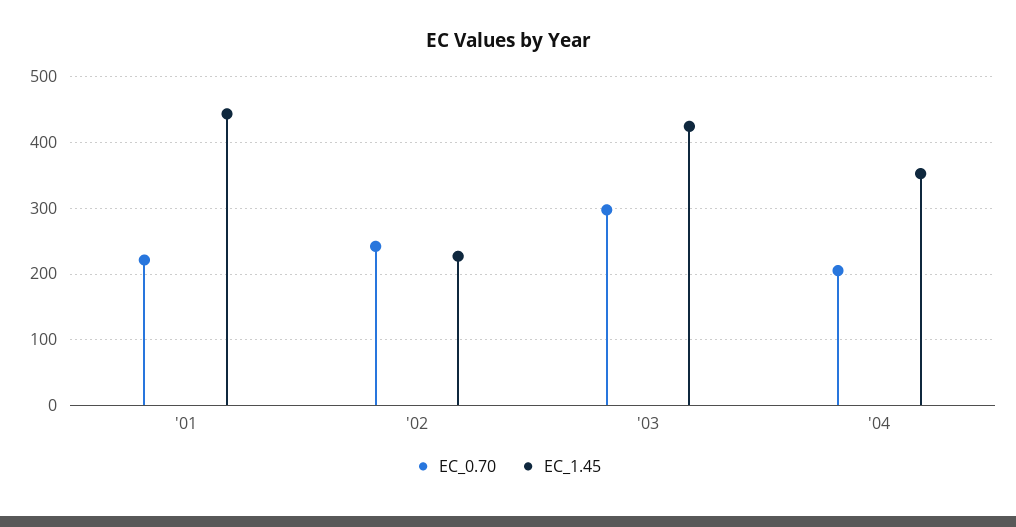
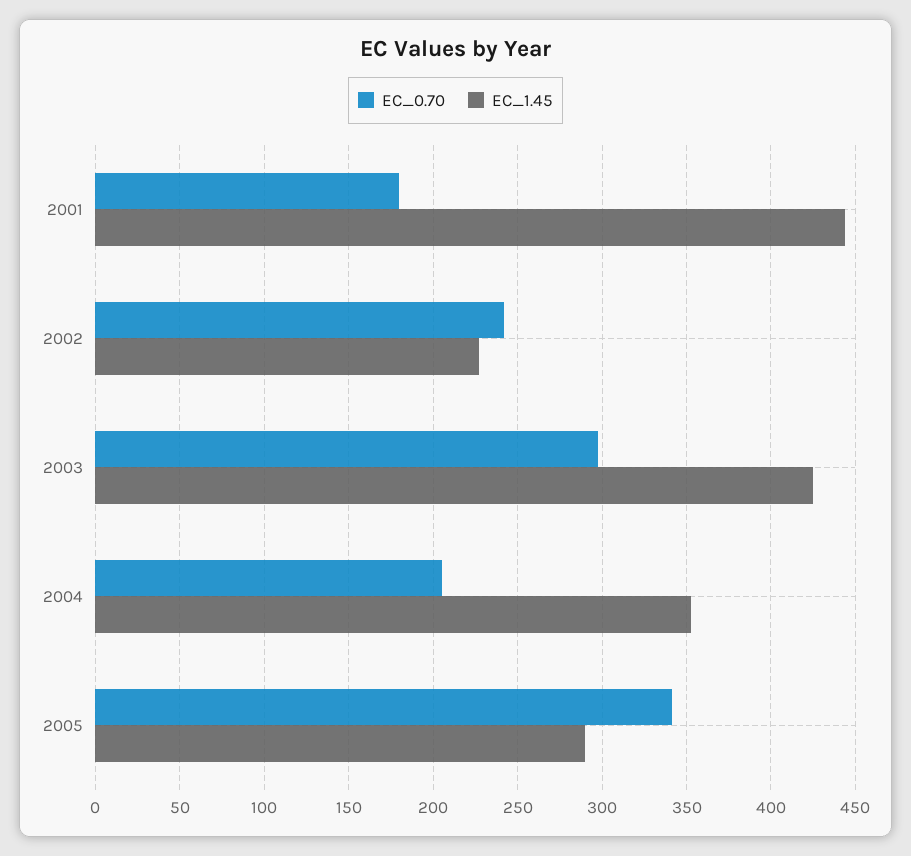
EC_0.70, '01: 220 -> 180
EC_0.70, 2005: none -> 340
EC_1.45, 2005: none -> 290

